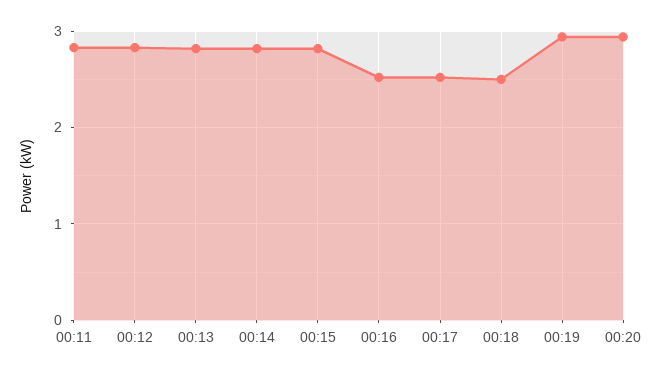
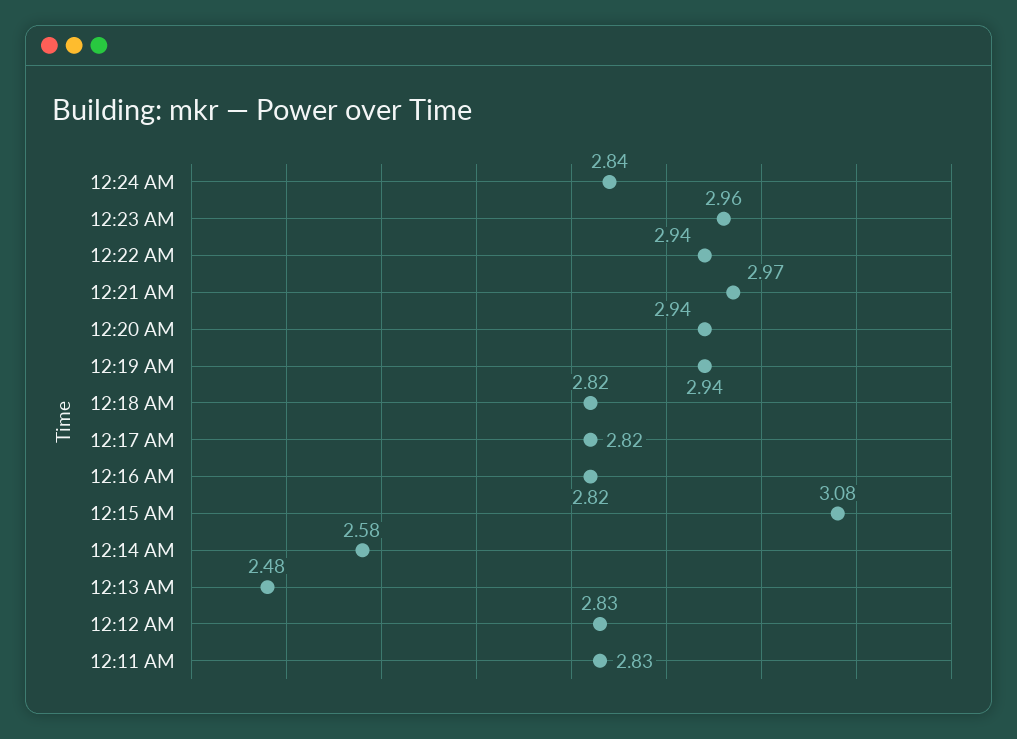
00:13: 2.8 -> 2.48
00:14: 2.8 -> 2.58
00:15: 2.8 -> 3.08
00:16: 2.5 -> 2.82
00:17: 2.5 -> 2.82
00:18: 2.5 -> 2.82
12:24 AM: none -> 2.84
12:23 AM: none -> 2.96
12:22 AM: none -> 2.94
12:21 AM: none -> 2.97

